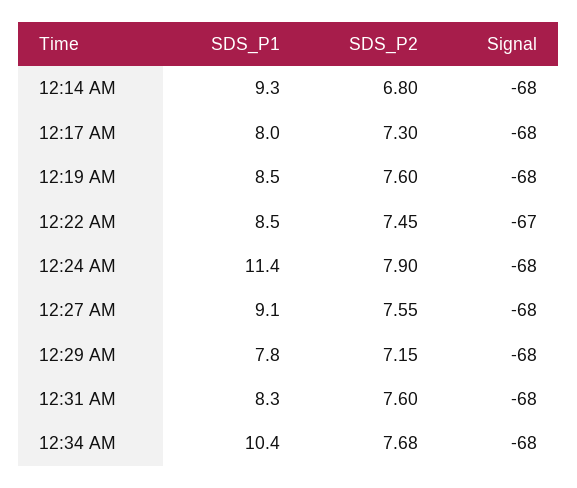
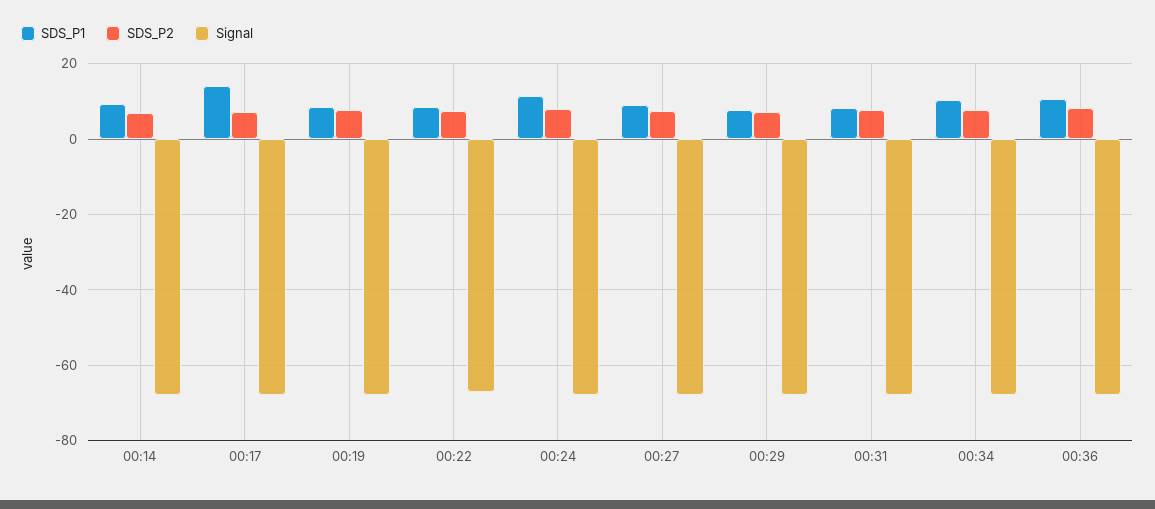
SDS_P1, 12:17 AM: 8 -> 14
SDS_P1, 00:36: none -> 10
SDS_P2, 00:36: none -> 8
Signal, 00:36: none -> -68

